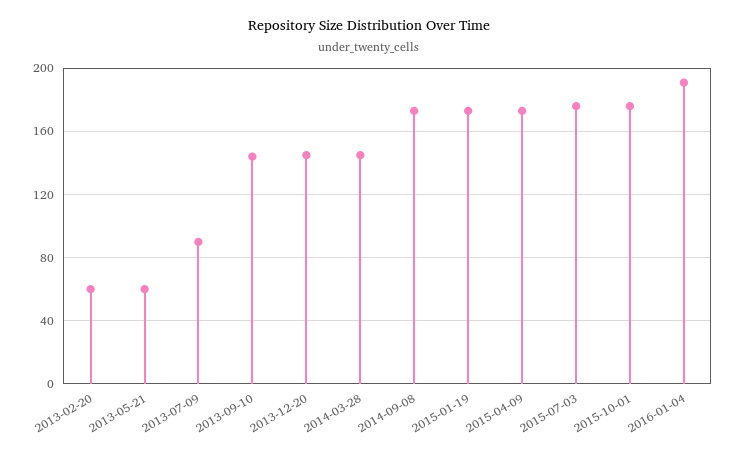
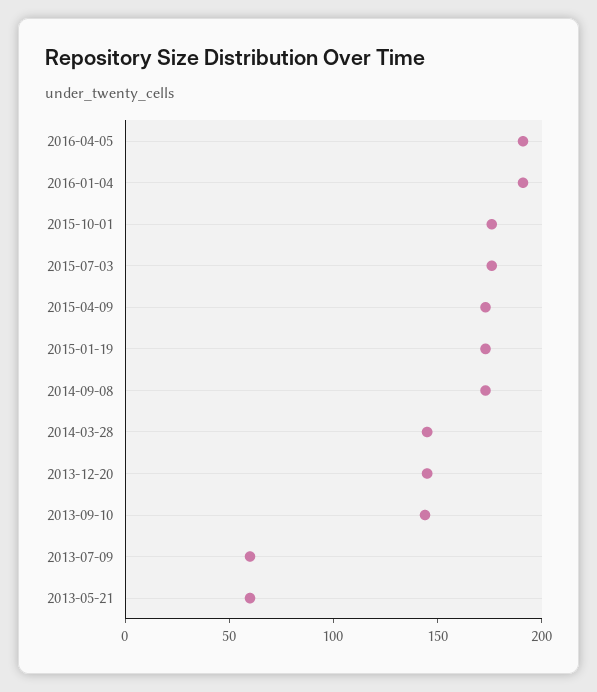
2013-02-20: 60 -> none
2013-07-09: 90 -> 60
2016-04-05: none -> 190

